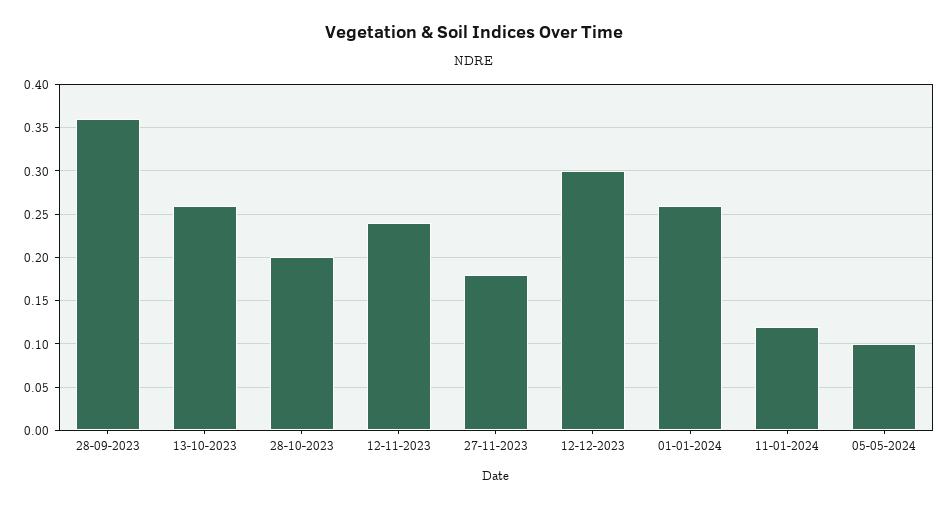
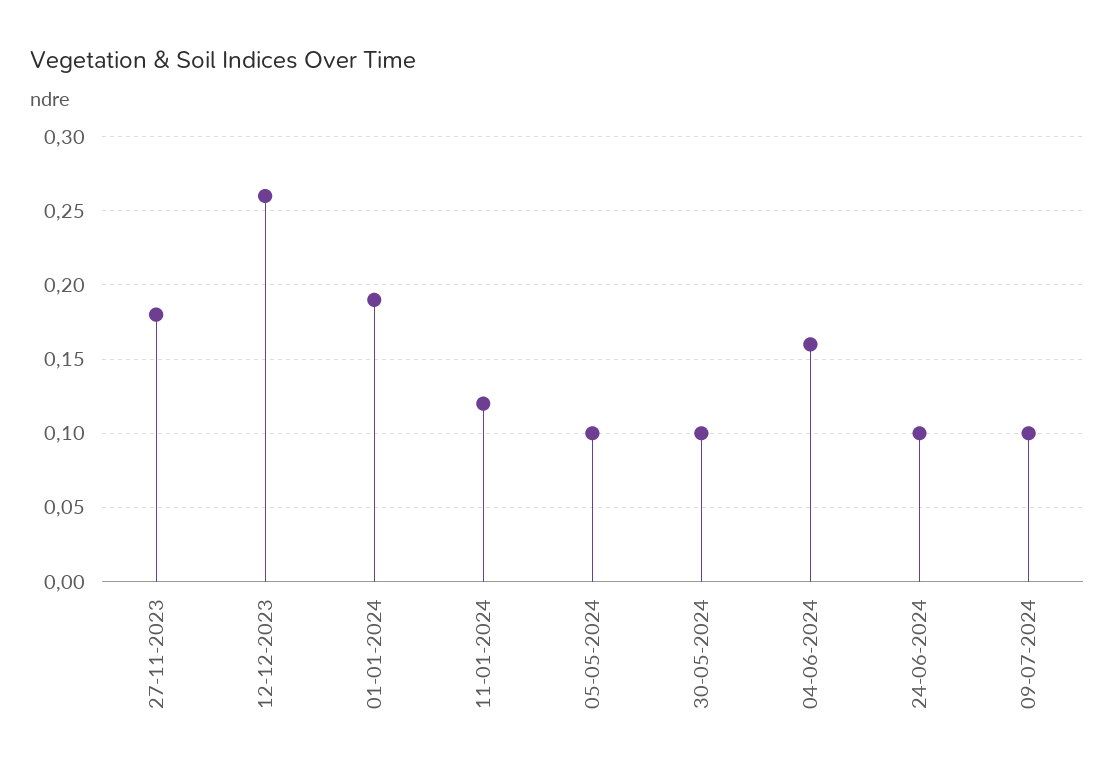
28-09-2023: 0.36 -> none
13-10-2023: 0.26 -> none
28-10-2023: 0.2 -> none
12-11-2023: 0.24 -> none
12-12-2023: 0.3 -> 0.26
01-01-2024: 0.26 -> 0.19
30-05-2024: none -> 0.1
04-06-2024: none -> 0.16
24-06-2024: none -> 0.1
09-07-2024: none -> 0.1

